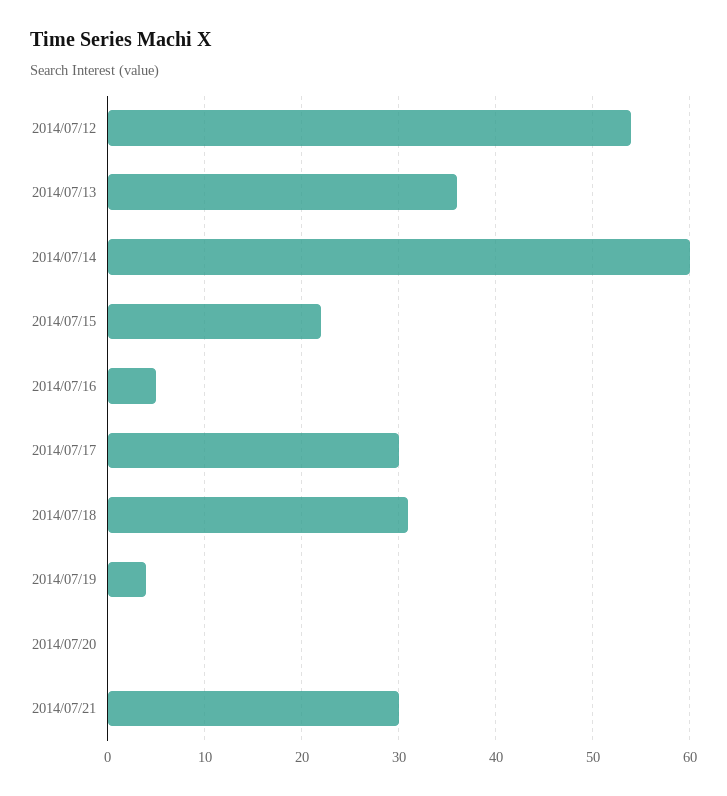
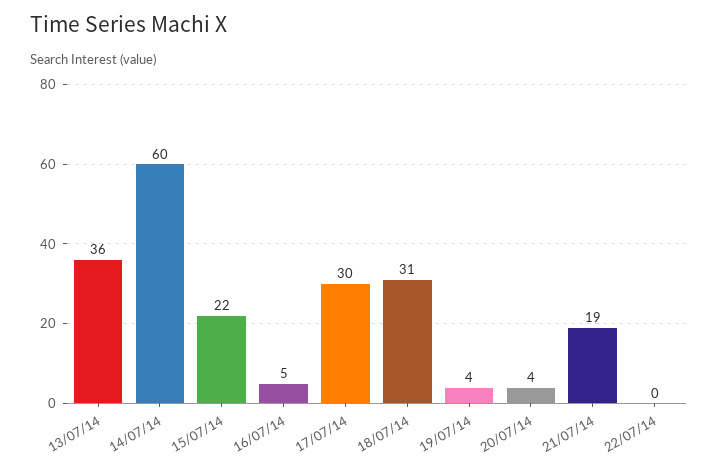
2014/07/12: 54 -> none
2014/07/20: 0 -> 4
2014/07/21: 30 -> 19
22/07/14: none -> 0

